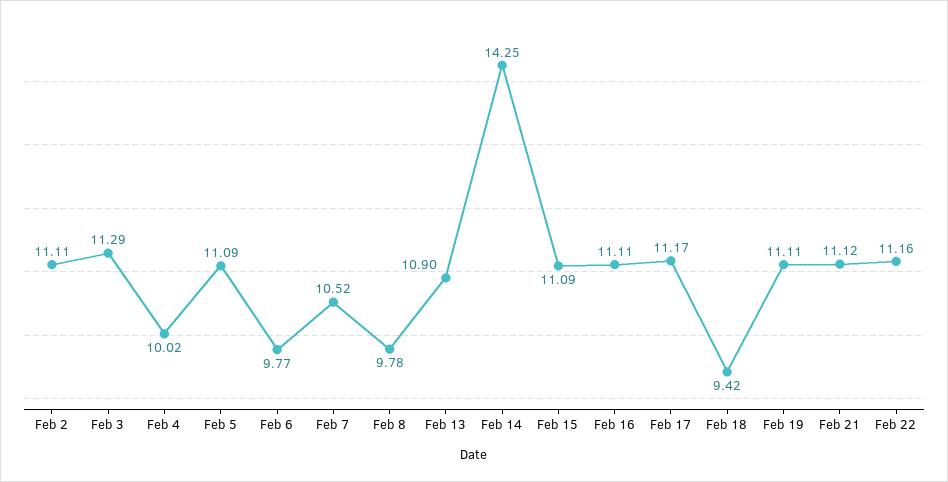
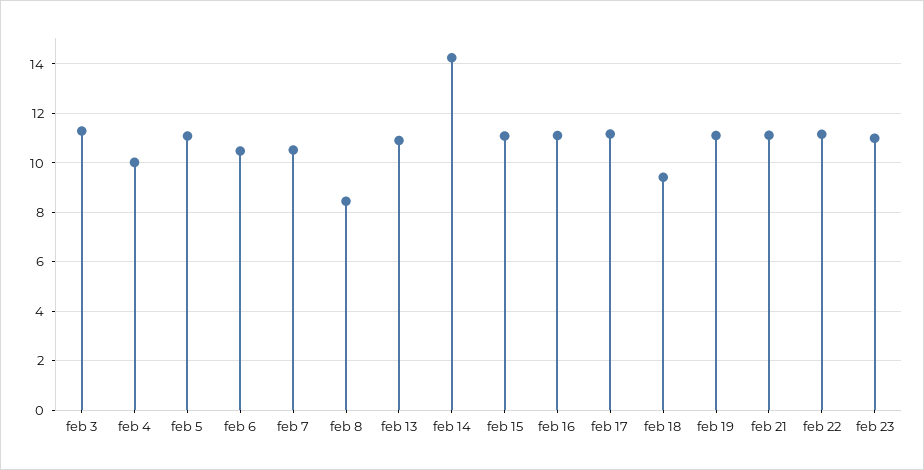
Feb 2: 11.11 -> none
Feb 6: 9.77 -> 10.5
Feb 8: 9.78 -> 8.5
feb 23: none -> 11

